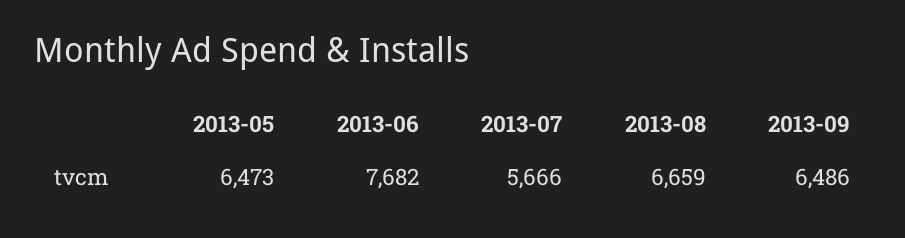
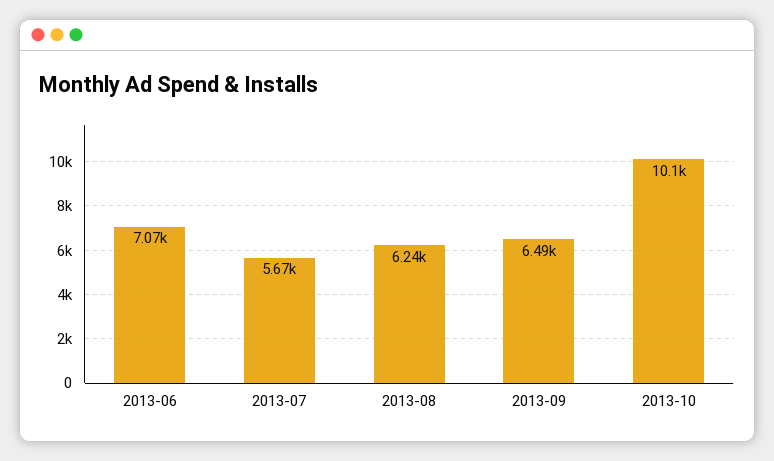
2013-05: 6473 -> none
2013-06: 7682 -> 7070
2013-08: 6659 -> 6240
2013-10: none -> 10100

